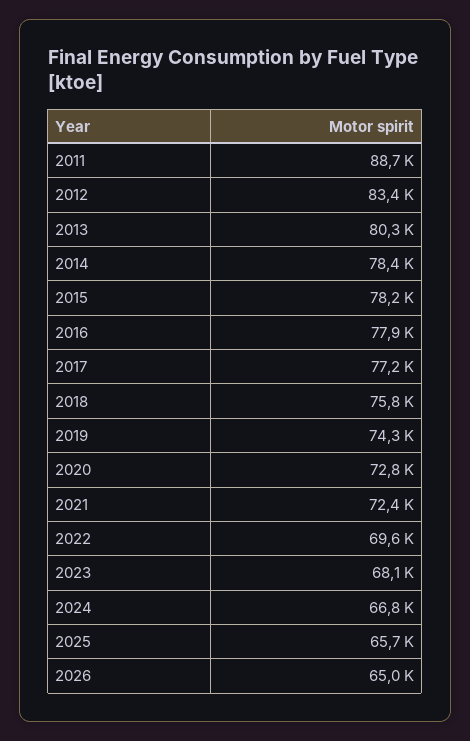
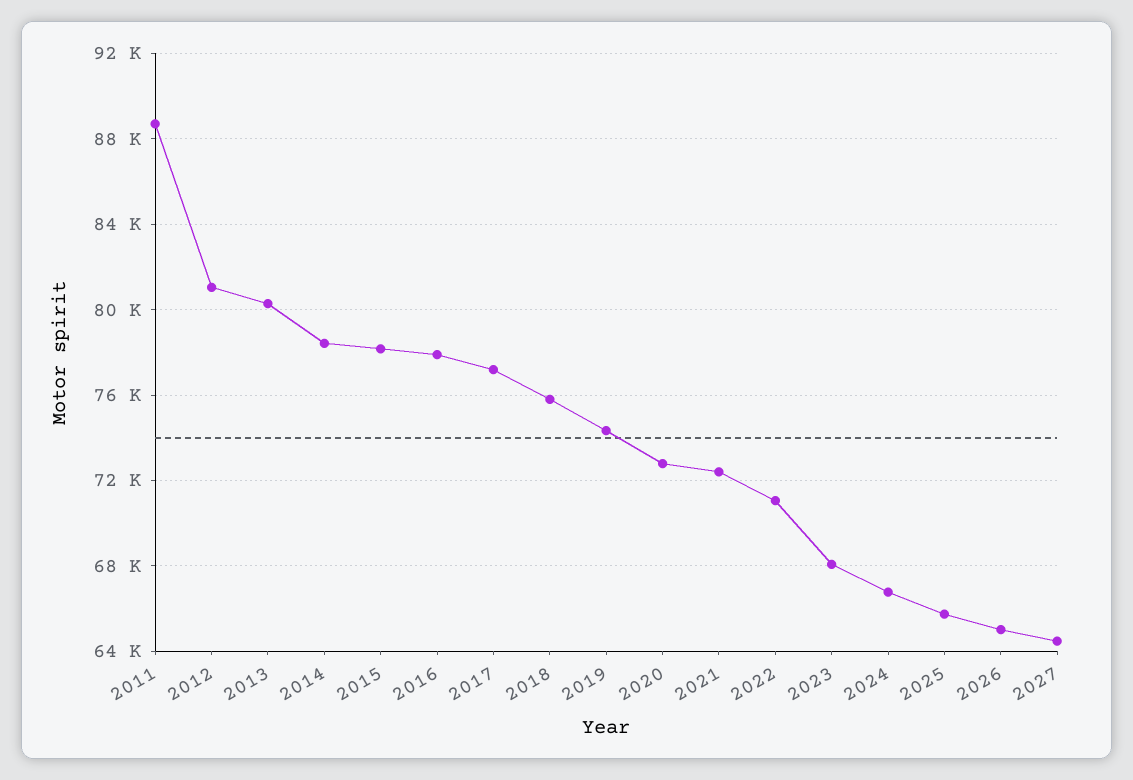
2012: 83400 -> 81000
2022: 69600 -> 71000
2027: none -> 64500

